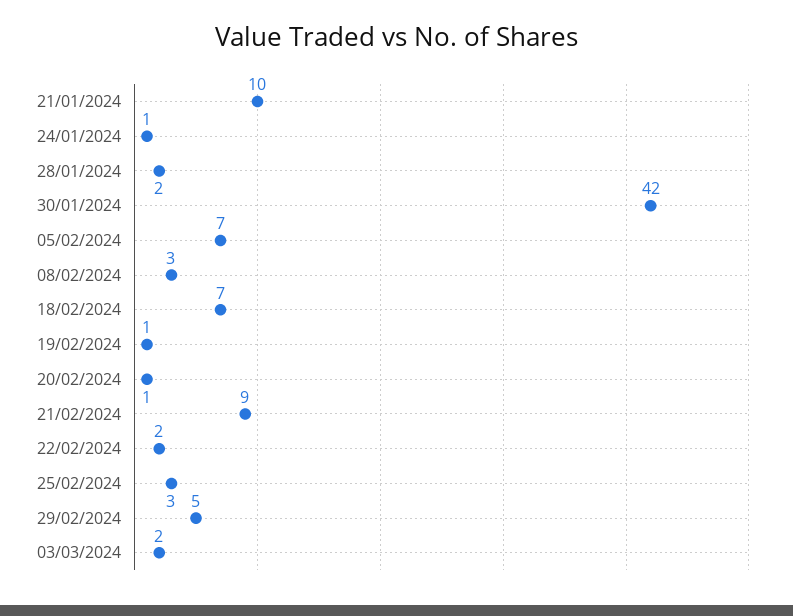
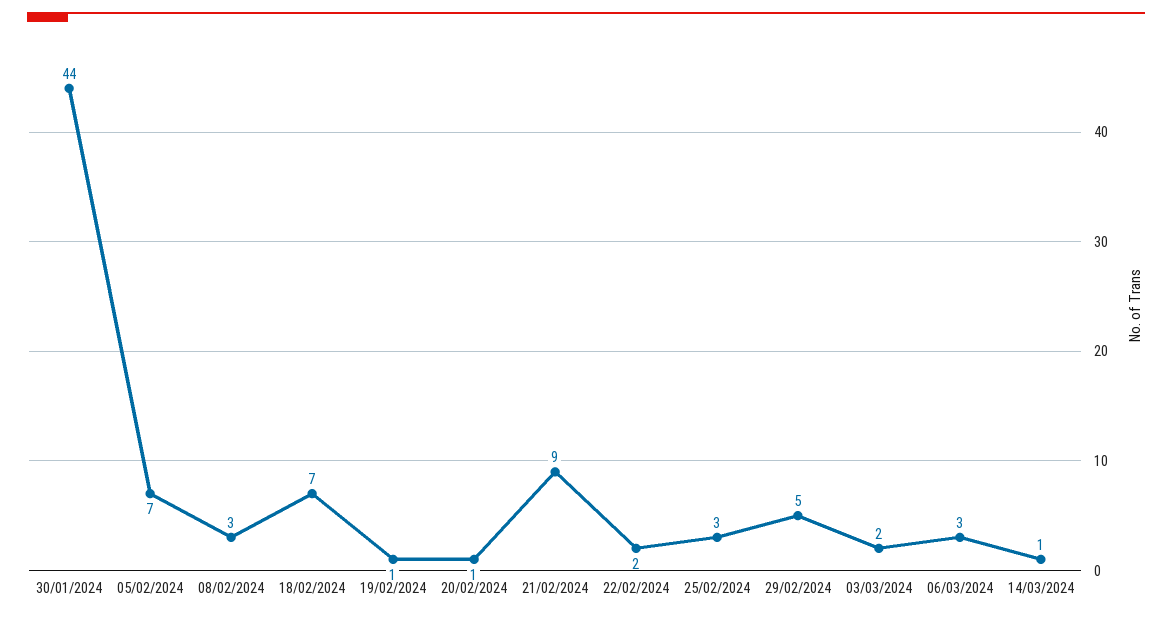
21/01/2024: 10 -> none
24/01/2024: 1 -> none
28/01/2024: 2 -> none
30/01/2024: 42 -> 44
06/03/2024: none -> 3
14/03/2024: none -> 1

